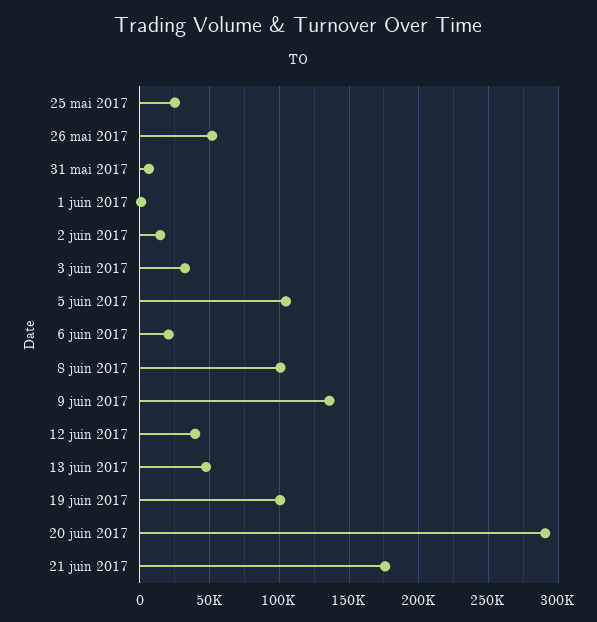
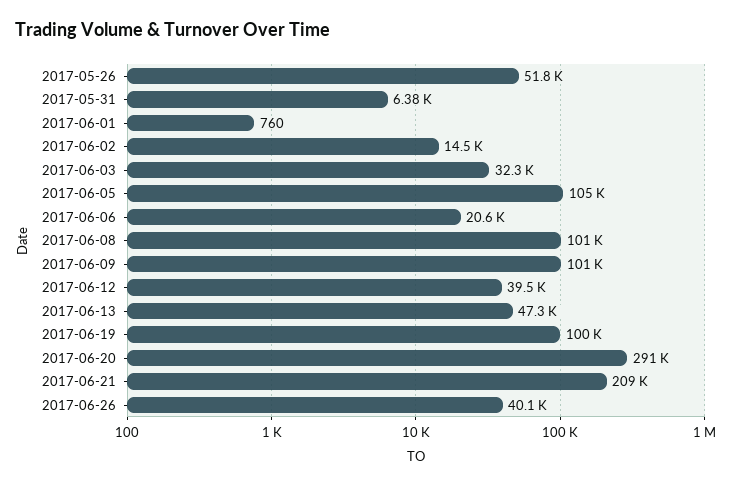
25 mai 2017: 25000 -> none
9 juin 2017: 135000 -> 101000
21 juin 2017: 175000 -> 209000
2017-06-26: none -> 40100

